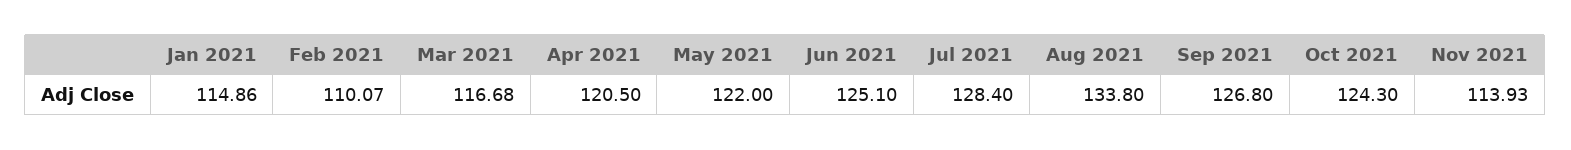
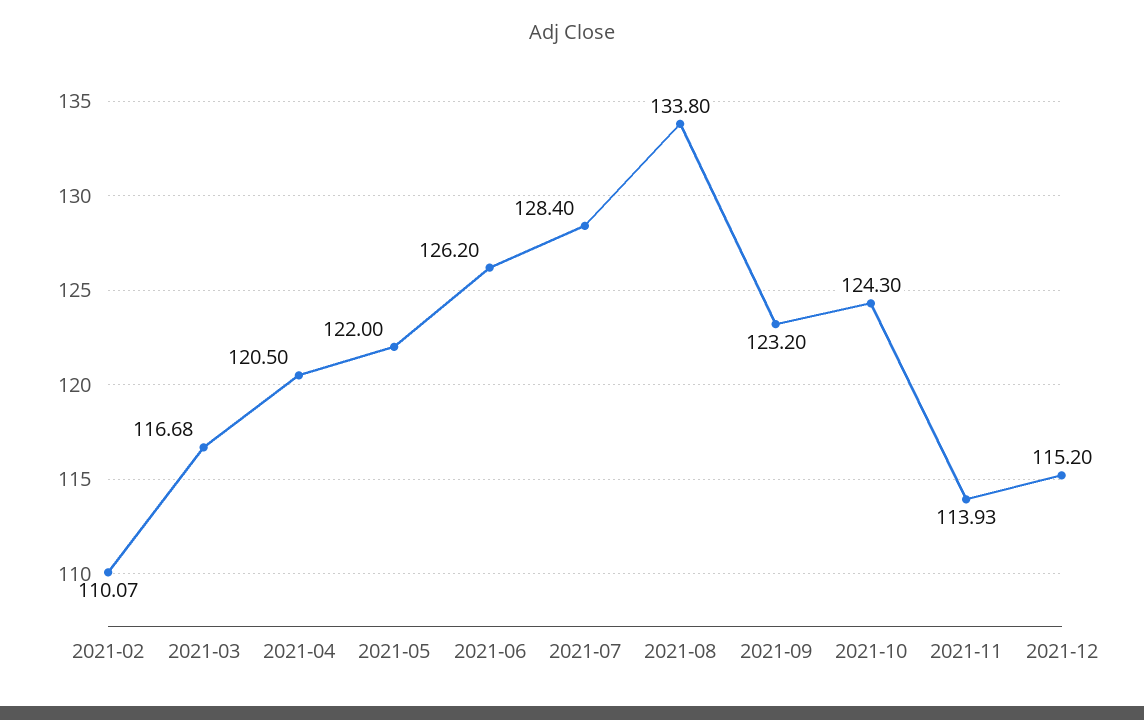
Jan 2021: 114.86 -> none
Jun 2021: 125.1 -> 126.2
Sep 2021: 126.8 -> 123.2
2021-12: none -> 115.2

